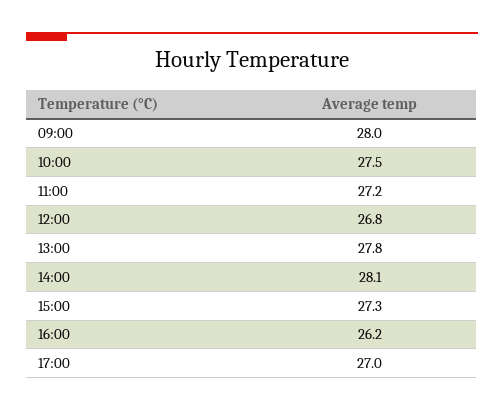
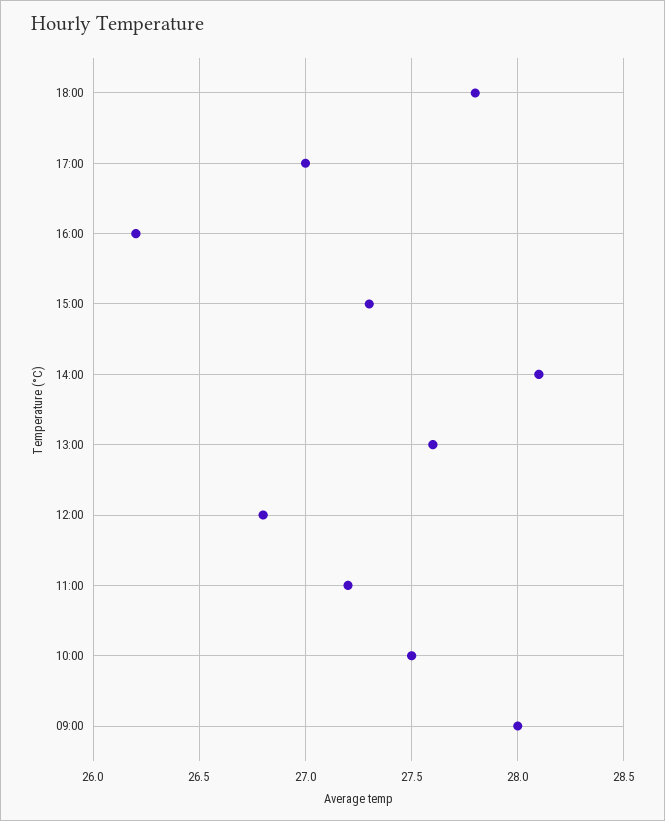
13:00: 27.8 -> 27.6
18:00: none -> 27.8

